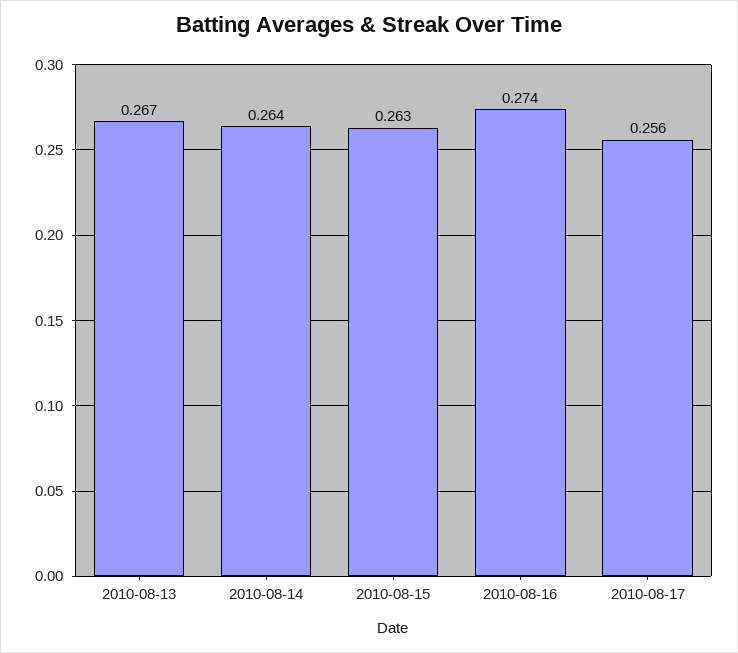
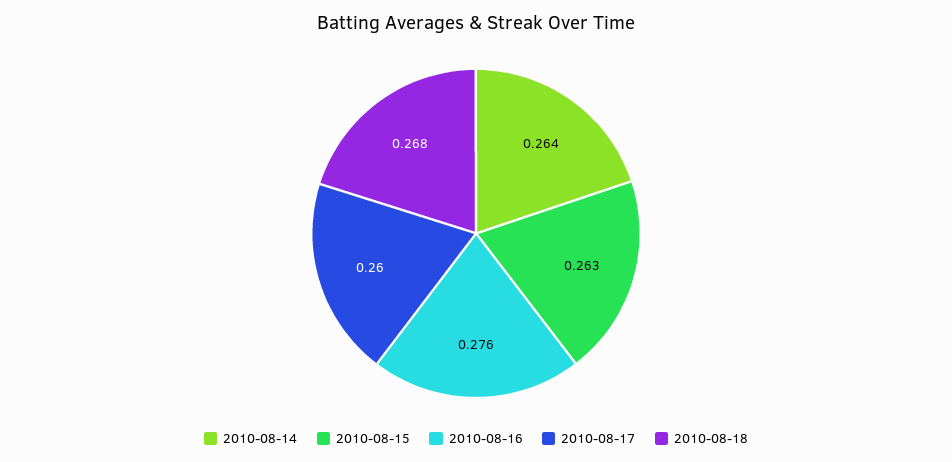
2010-08-13: 0.267 -> none
2010-08-16: 0.274 -> 0.276
2010-08-17: 0.256 -> 0.26
2010-08-18: none -> 0.268

